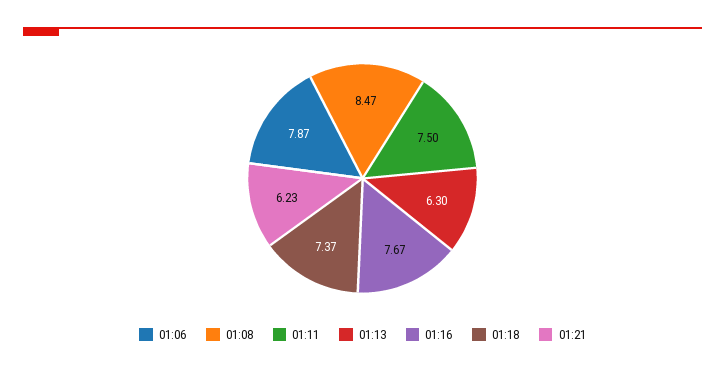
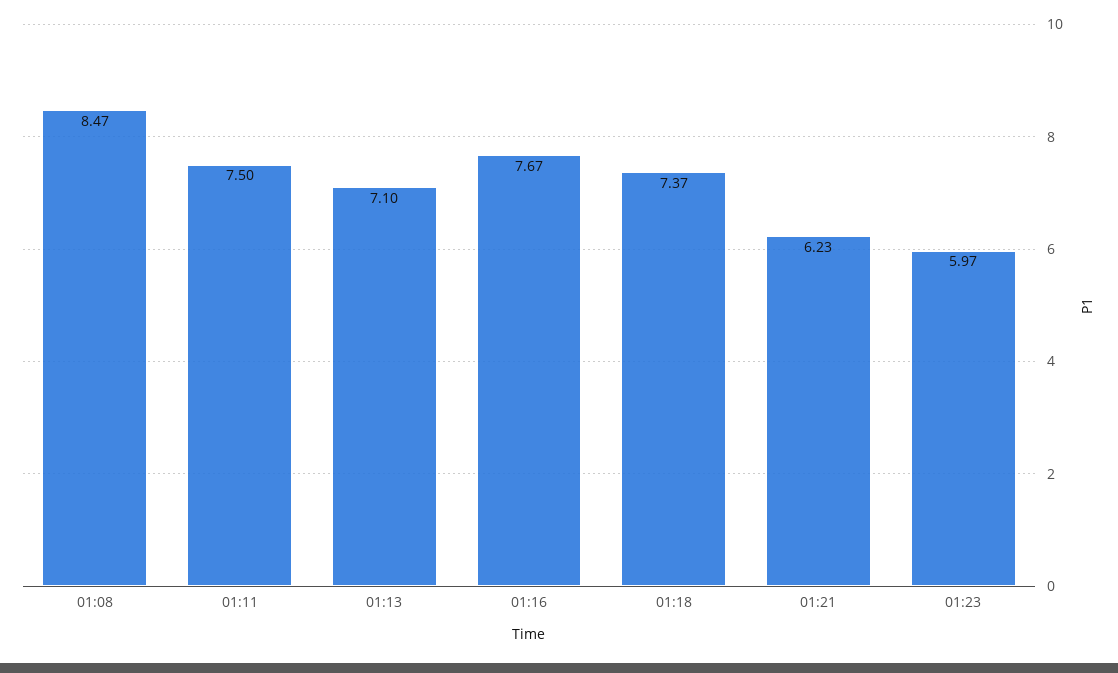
01:06: 7.87 -> none
01:13: 6.3 -> 7.1
01:23: none -> 5.97

